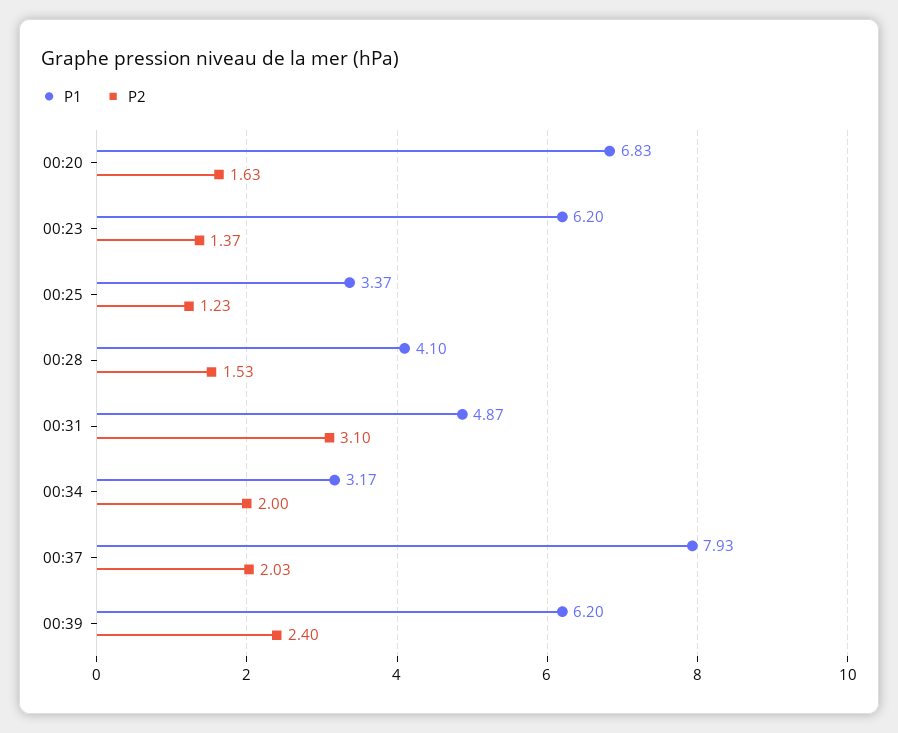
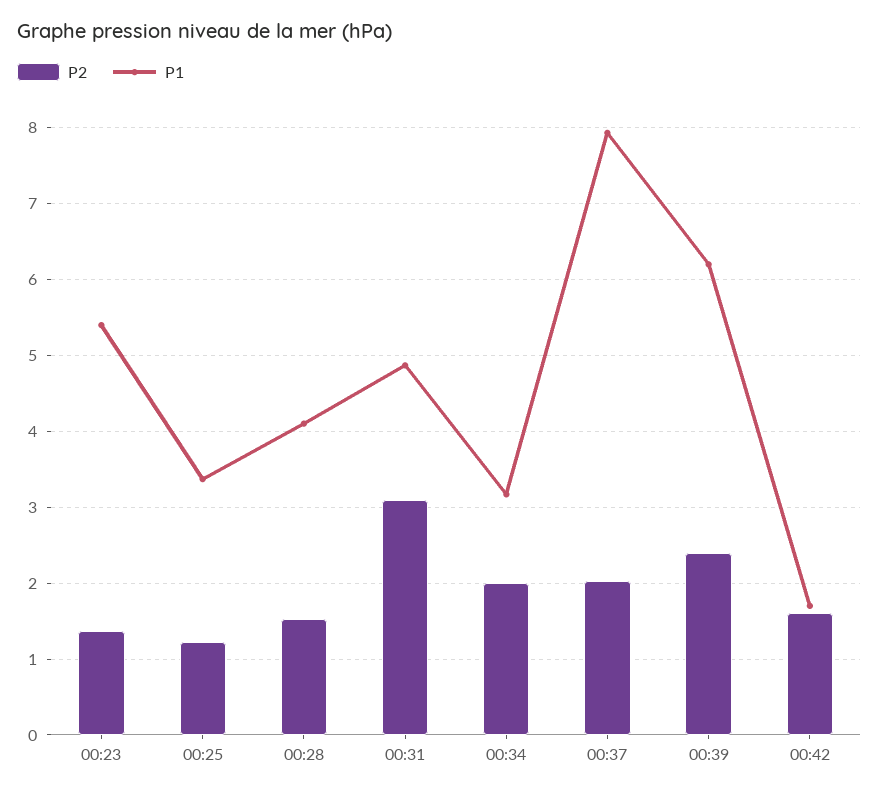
P1, 00:20: 6.83 -> none
P2, 00:20: 1.63 -> none
P1, 00:23: 6.2 -> 5.4
P2, 00:42: none -> 1.6
P1, 00:42: none -> 1.7

